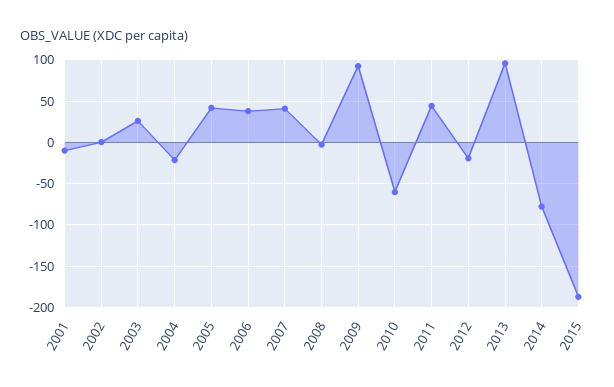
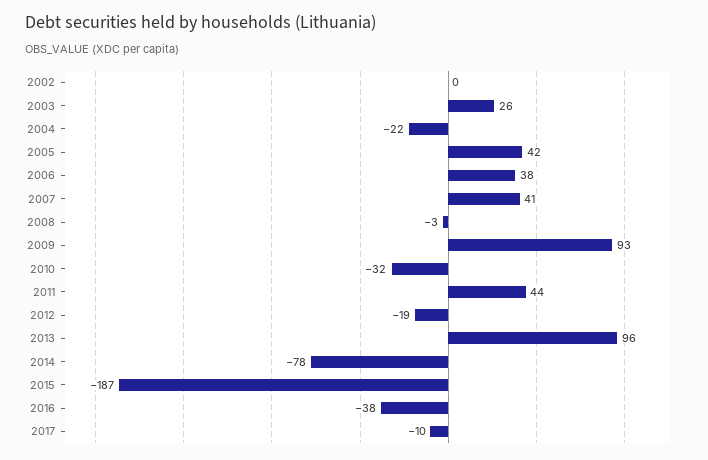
2001: -10 -> none
2010: -60 -> -32
2016: none -> -38
2017: none -> -10

